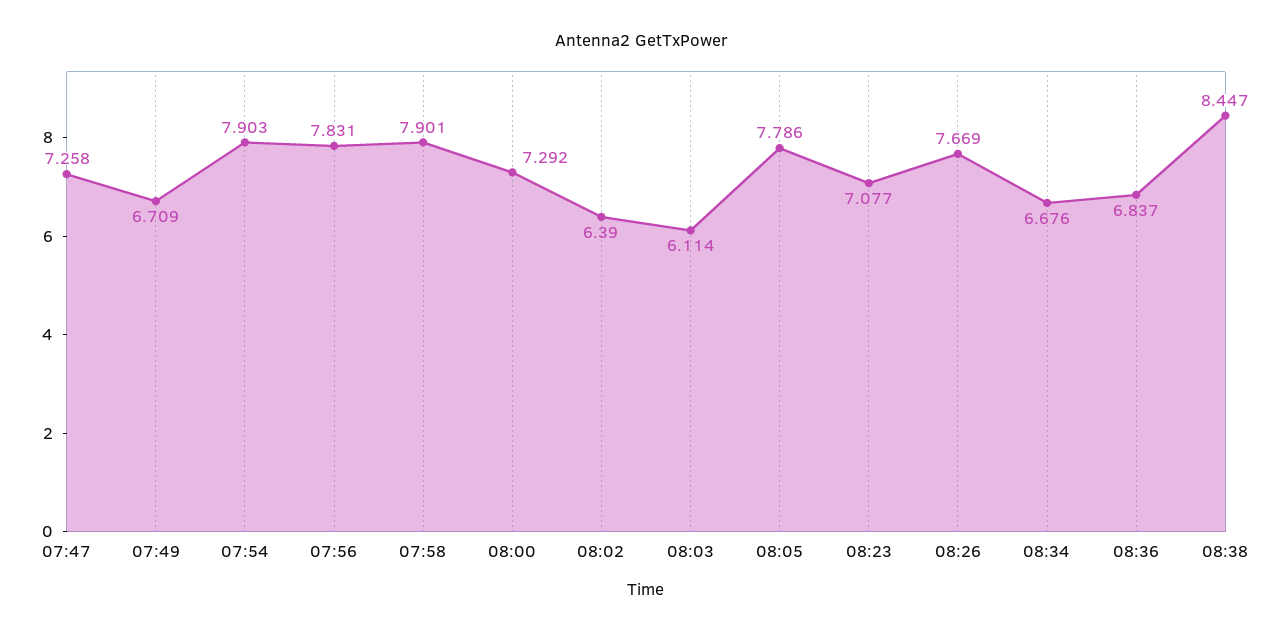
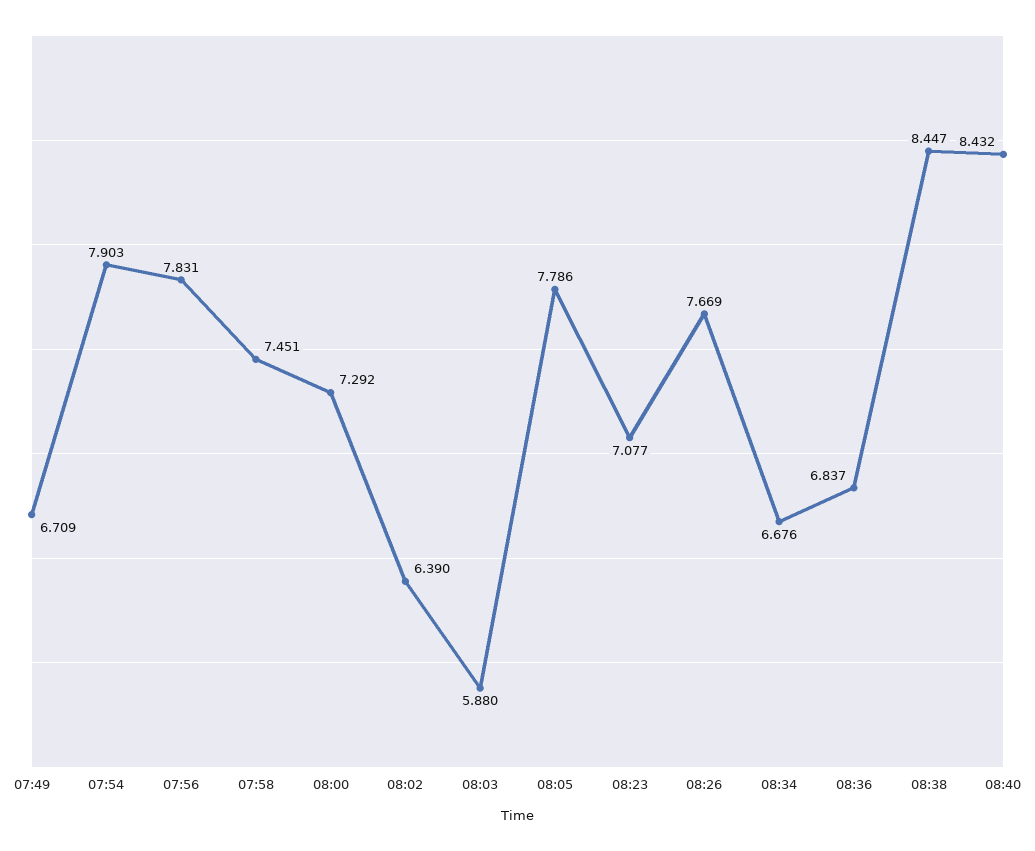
07:47: 7.258 -> none
07:58: 7.901 -> 7.451
08:03: 6.114 -> 5.88
08:40: none -> 8.432

